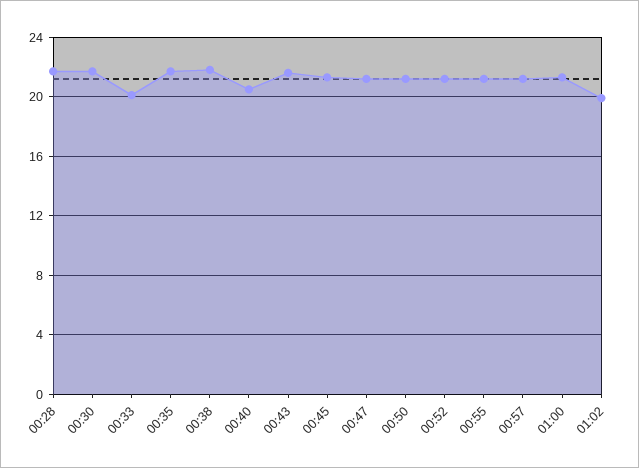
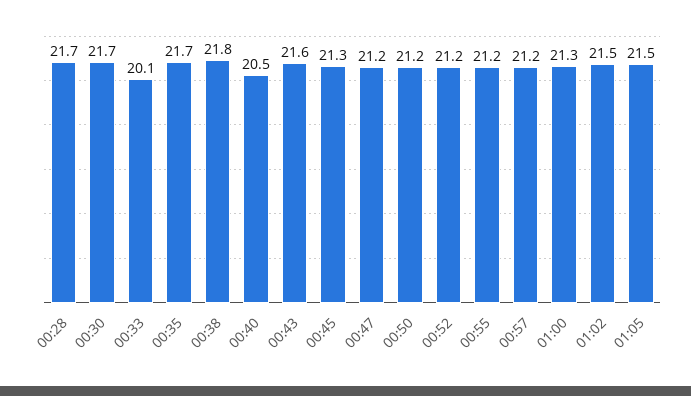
01:02: 20 -> 21.5
01:05: none -> 21.5

